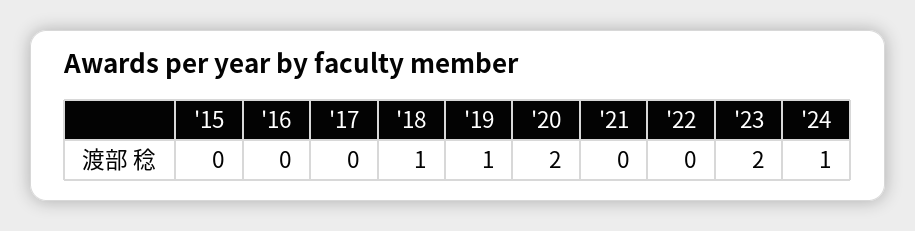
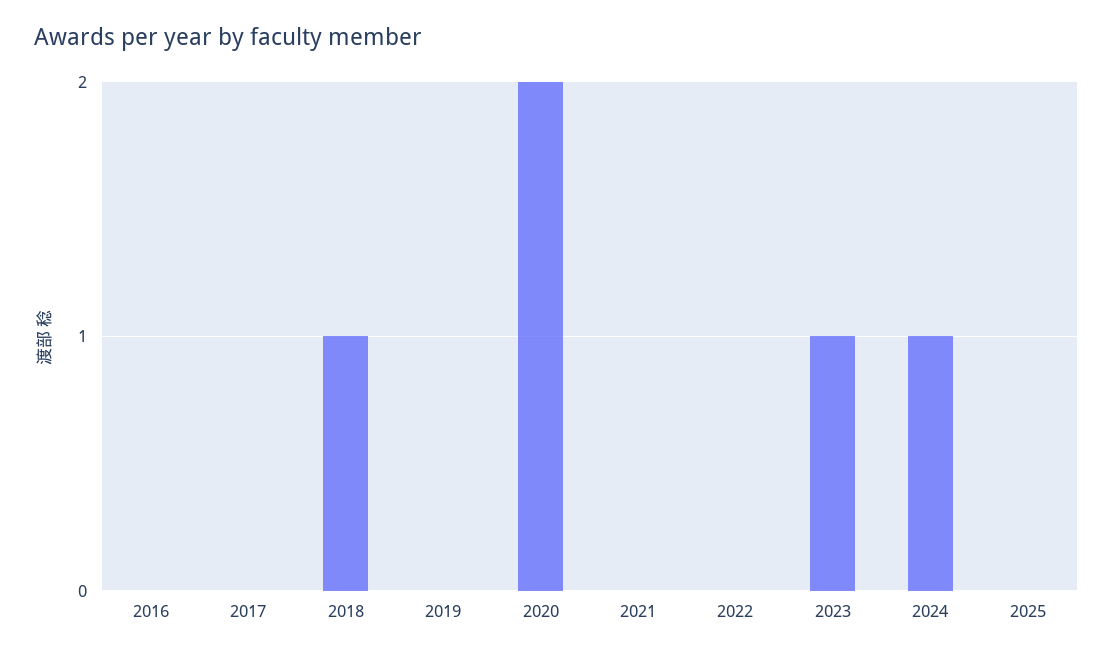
'15: 0 -> none
'19: 1 -> 0
'23: 2 -> 1
2025: none -> 0

